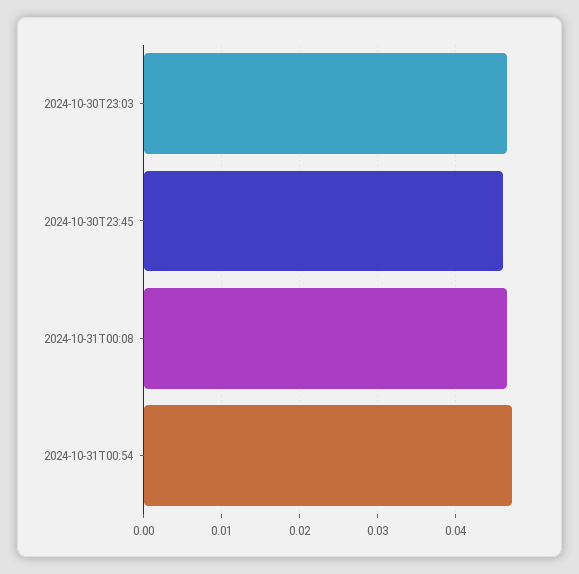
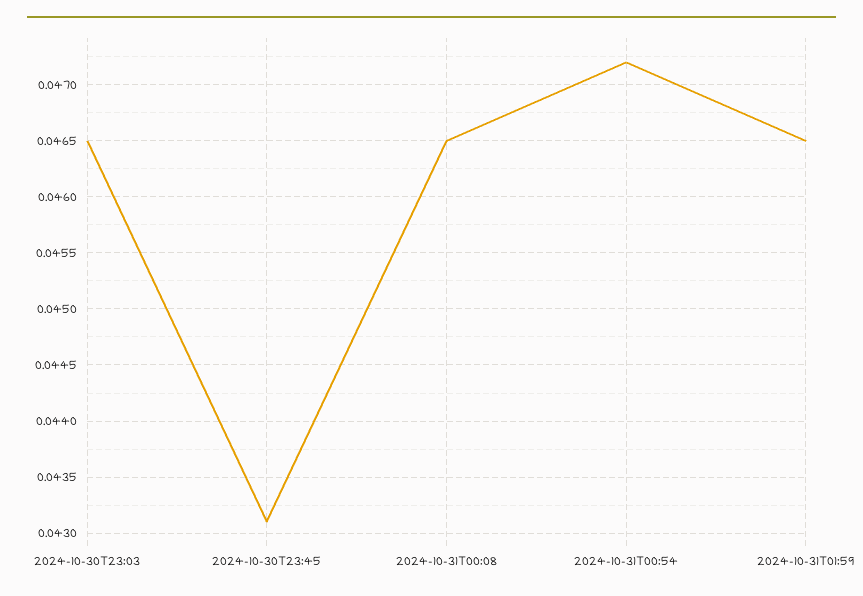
2024-10-30T23:45: 0.046 -> 0.0431
2024-10-31T01:59: none -> 0.0465

